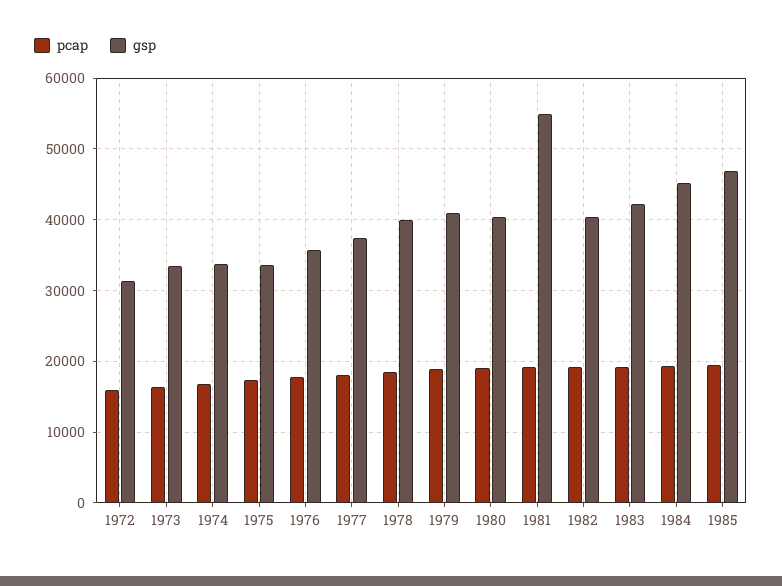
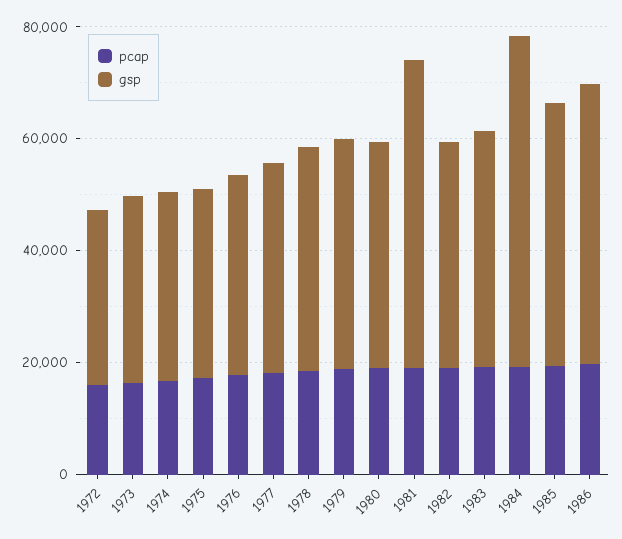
gsp, 1984: 45000 -> 60000
pcap, 1986: none -> 20000
gsp, 1986: none -> 50000

